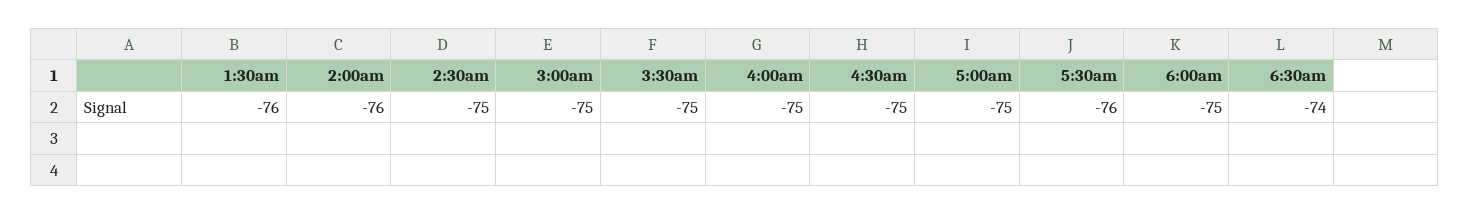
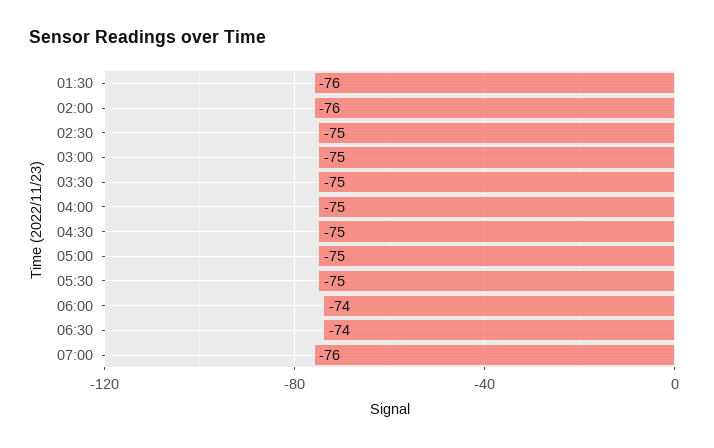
5:30am: -76 -> -75
6:00am: -75 -> -74
07:00: none -> -76

